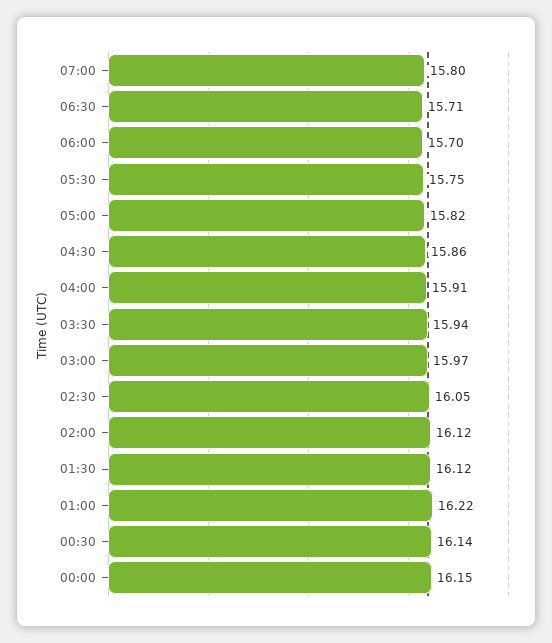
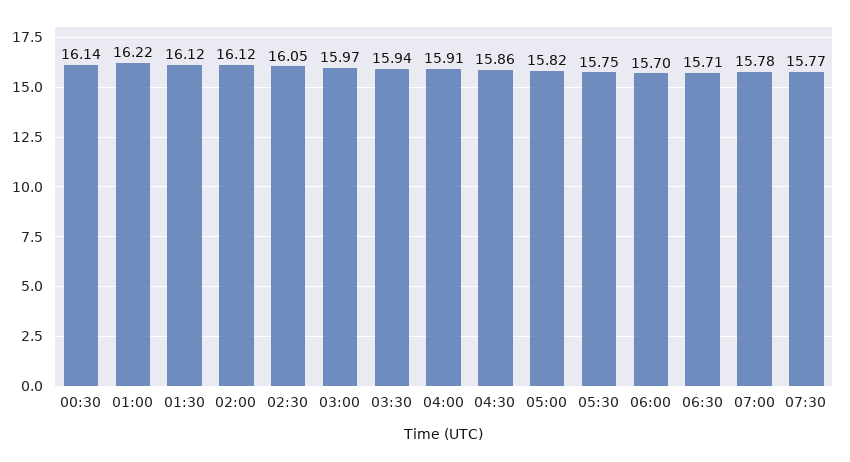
07:00: 15.8 -> 15.78
00:00: 16.15 -> none
07:30: none -> 15.77

